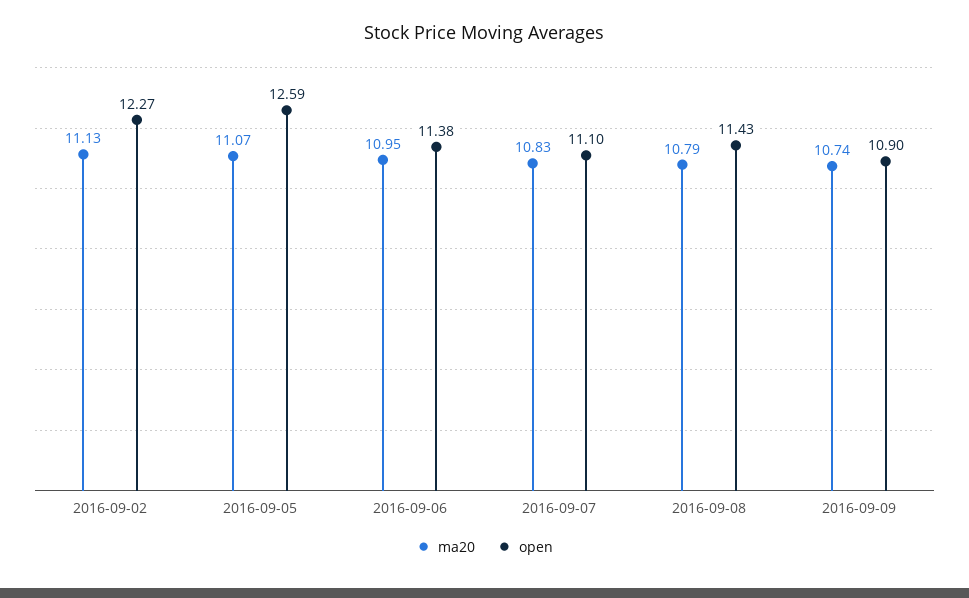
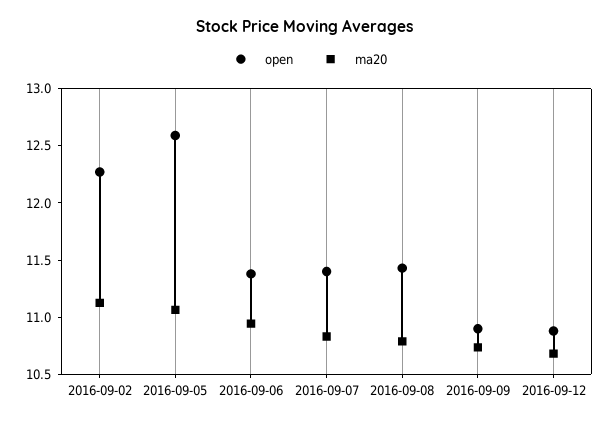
open, 2016-09-07: 11.1 -> 11.4
open, 2016-09-12: none -> 10.9
ma20, 2016-09-12: none -> 10.7

